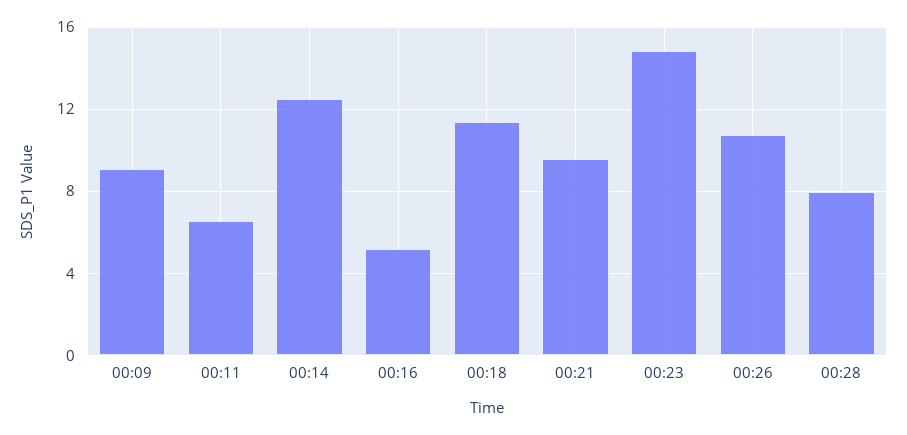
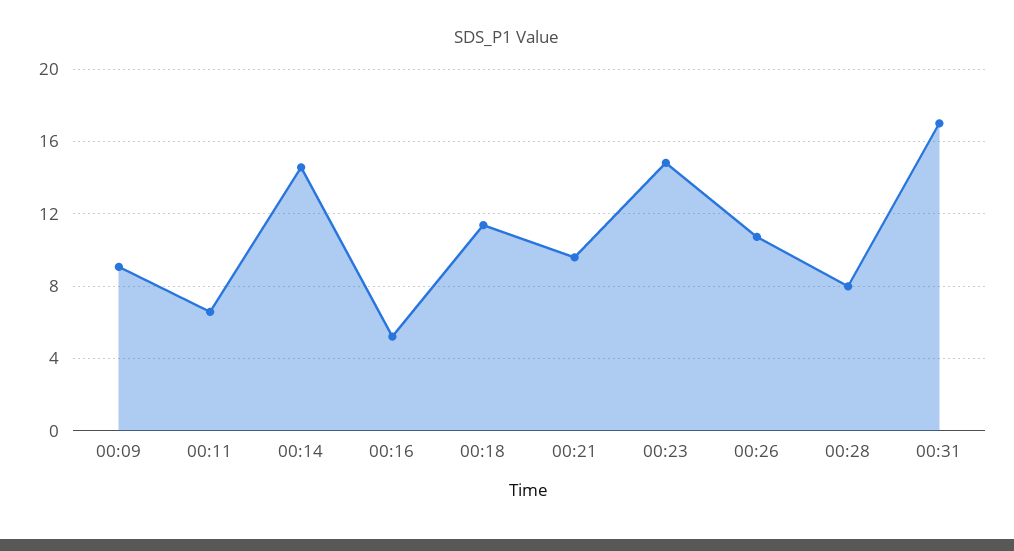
00:14: 12.5 -> 14.5
00:31: none -> 17

